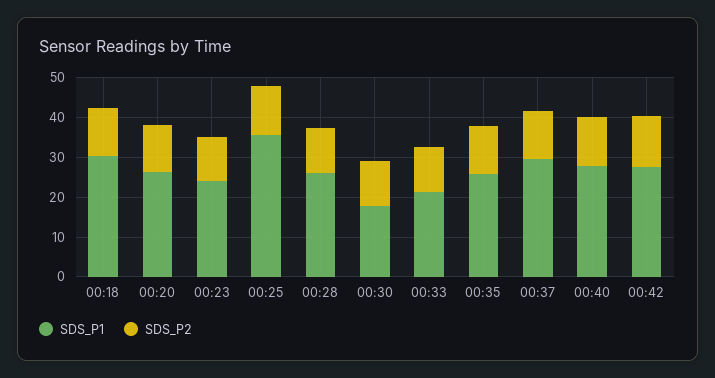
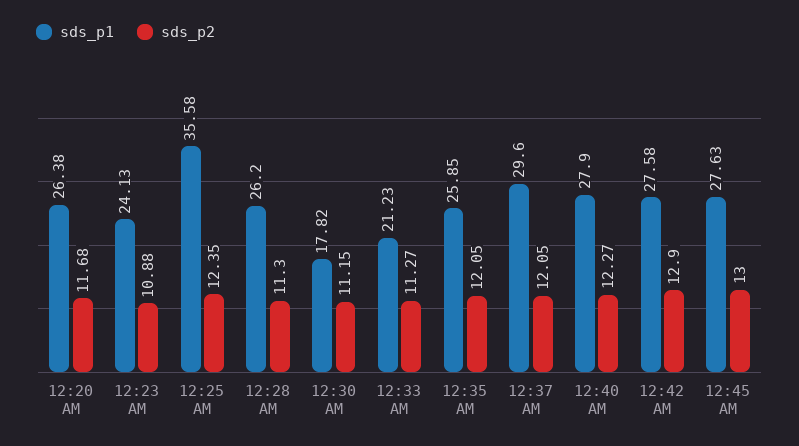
SDS_P1, 00:18: 30 -> none
SDS_P2, 00:18: 12.5 -> none
SDS_P1, 12:45 AM: none -> 27.63
SDS_P2, 12:45 AM: none -> 13

